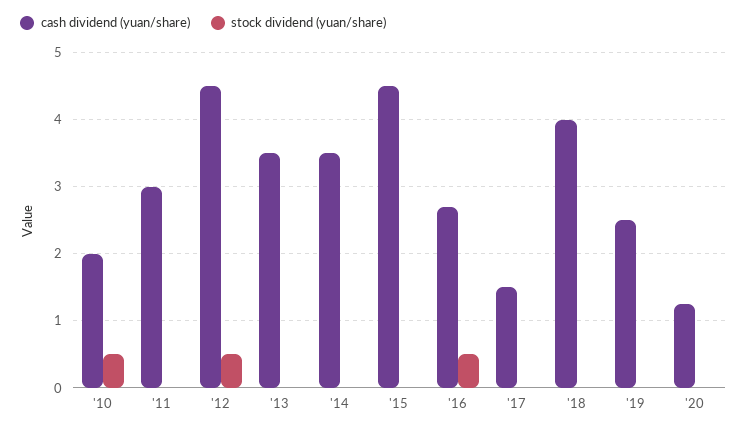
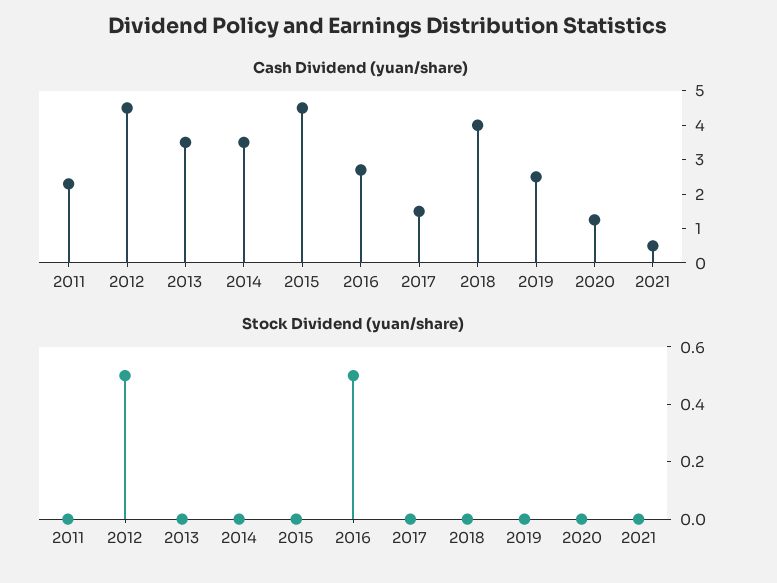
cash dividend (yuan/share), '10: 2 -> none
stock dividend (yuan/share), '10: 0.5 -> none
cash dividend (yuan/share), '11: 3 -> 2.25
cash dividend (yuan/share), 2021: none -> 0.5
stock dividend (yuan/share), 2021: none -> 0

